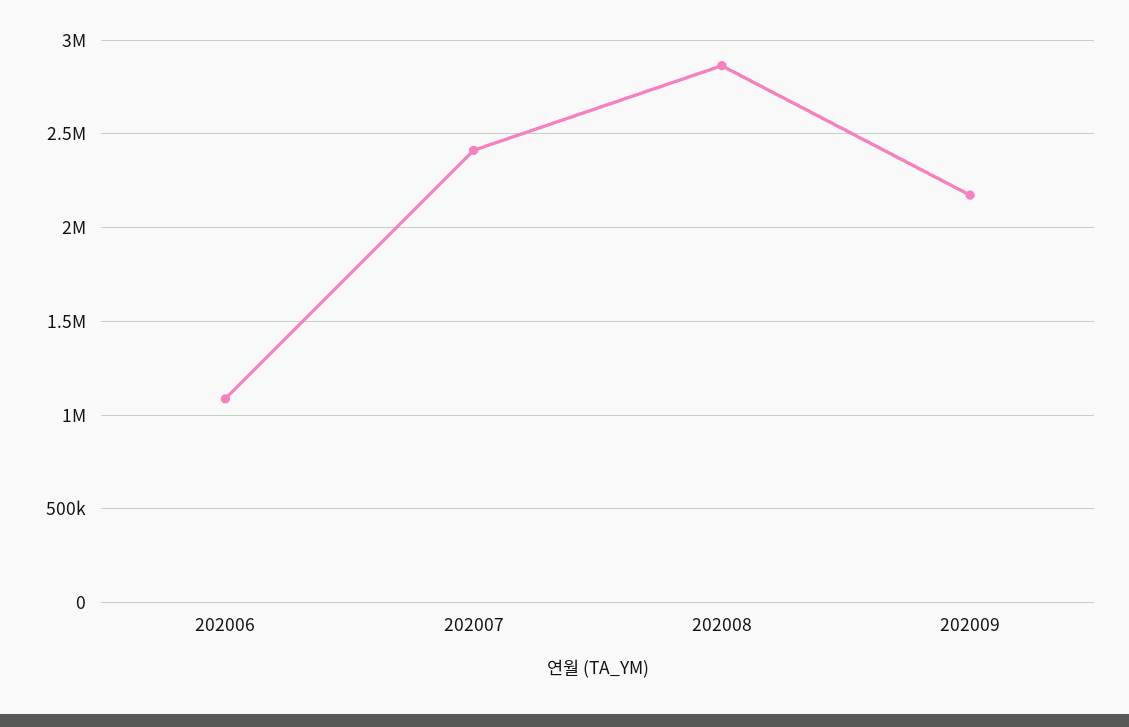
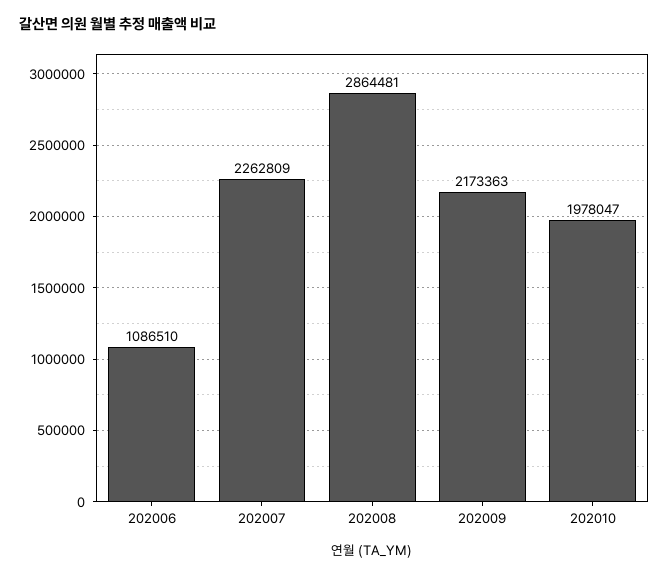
202007: 2400000 -> 2262809
202010: none -> 1978047

